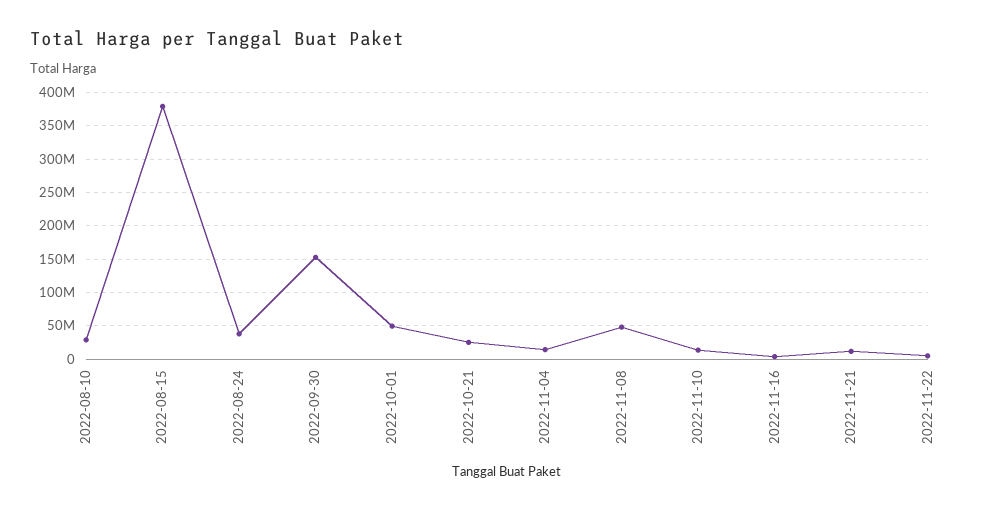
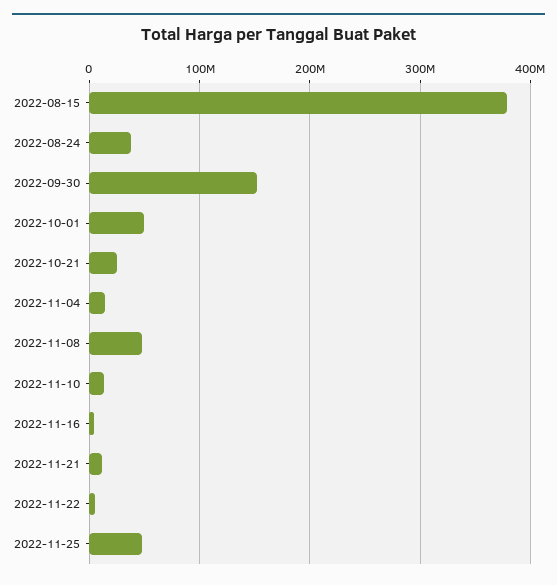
2022-08-10: 30000000 -> none
2022-11-25: none -> 50000000

